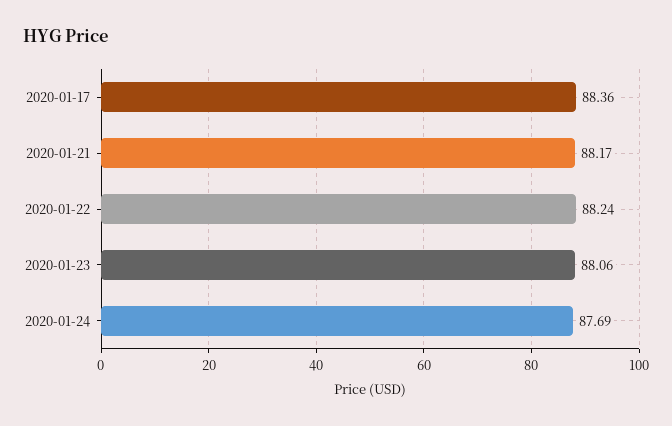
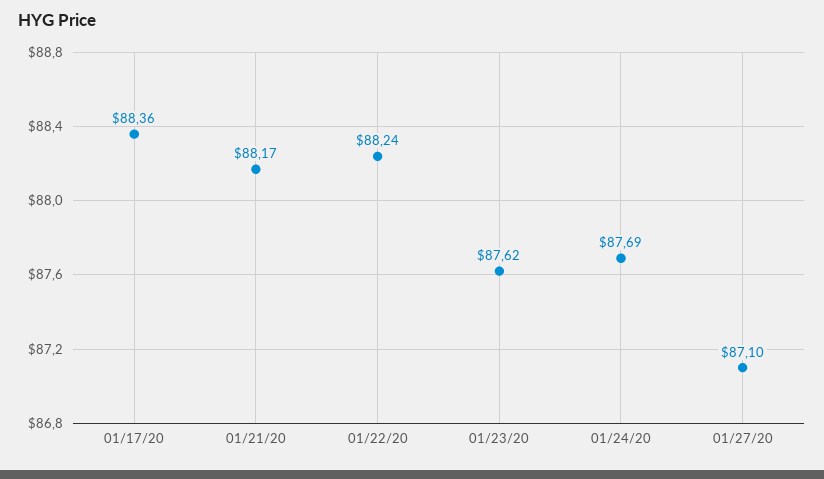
2020-01-23: 88.06 -> 87.62
01/27/20: none -> 87.1

